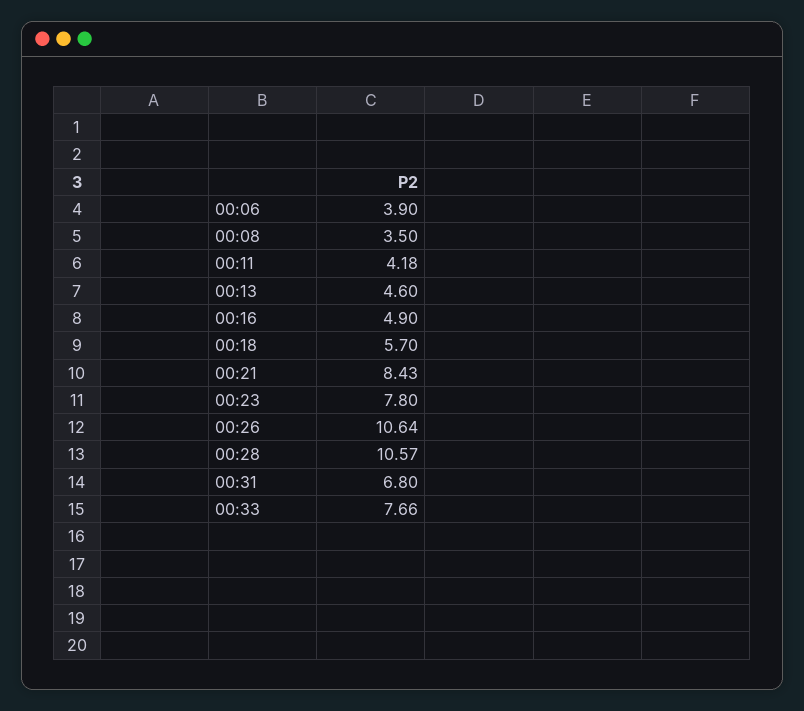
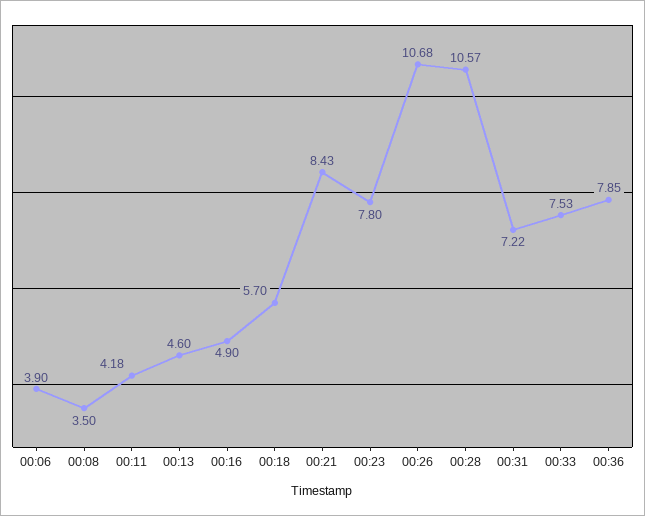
00:26: 10.64 -> 10.68
00:31: 6.8 -> 7.22
00:33: 7.66 -> 7.53
00:36: none -> 7.85

